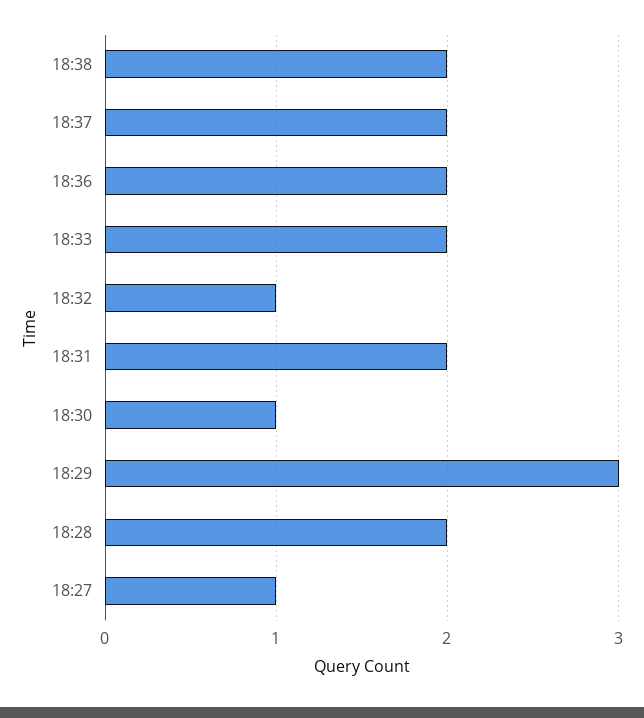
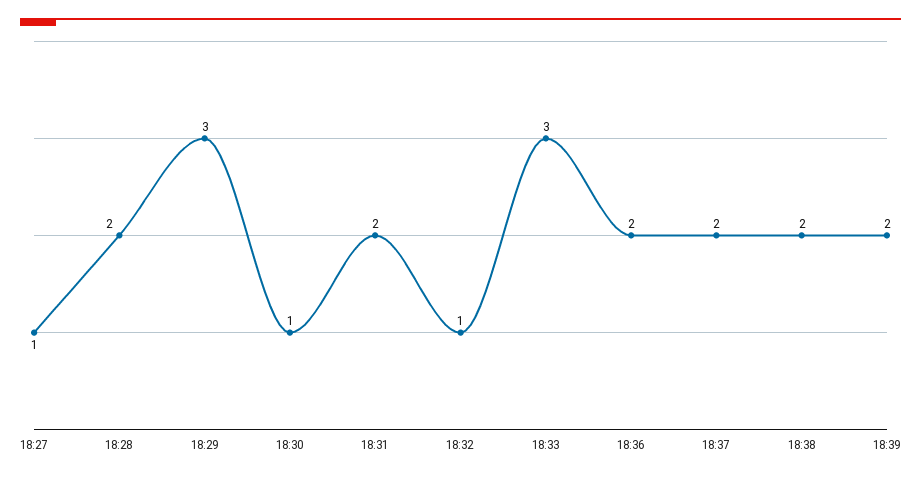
18:33: 2 -> 3
18:39: none -> 2

